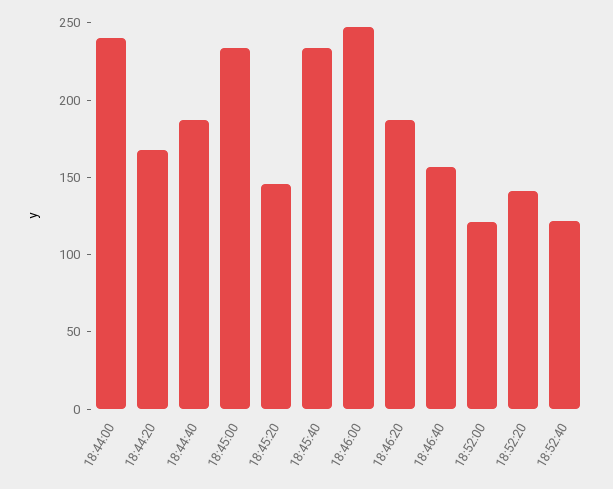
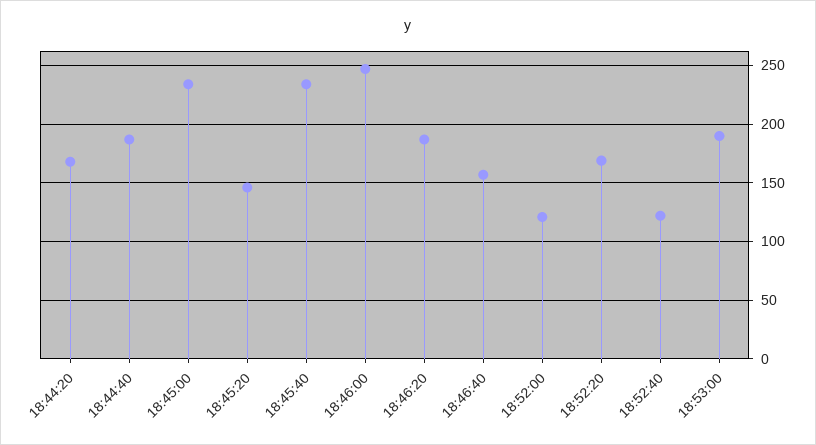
18:44:00: 240 -> none
18:52:20: 140 -> 170
18:53:00: none -> 190

